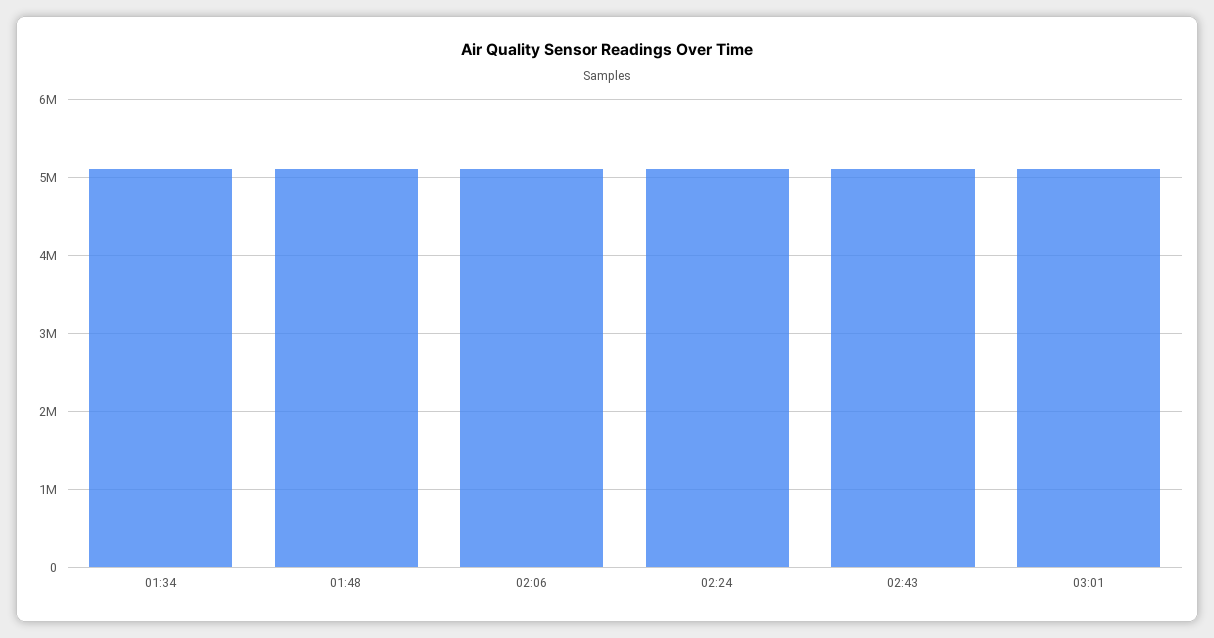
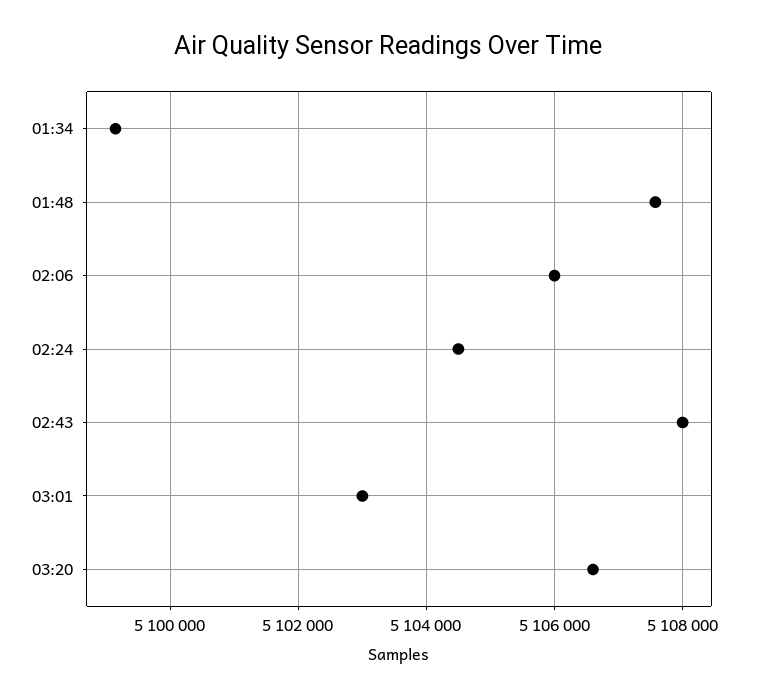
03:20: none -> 5106600

